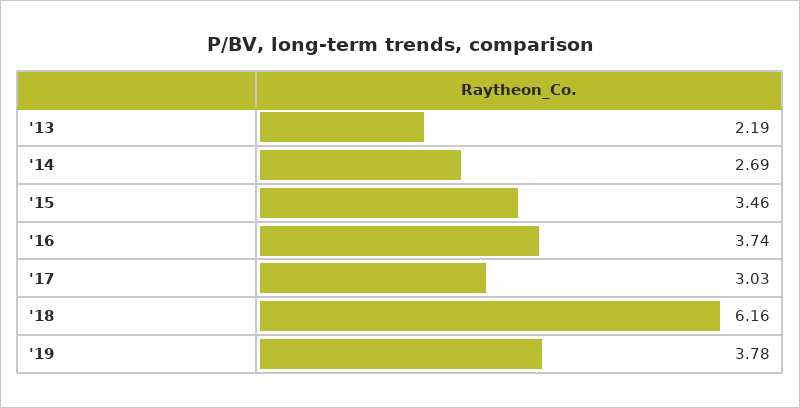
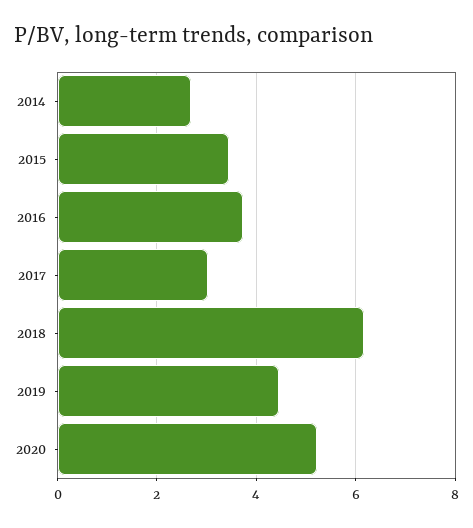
'13: 2.19 -> none
'19: 3.78 -> 4.4
2020: none -> 5.2

